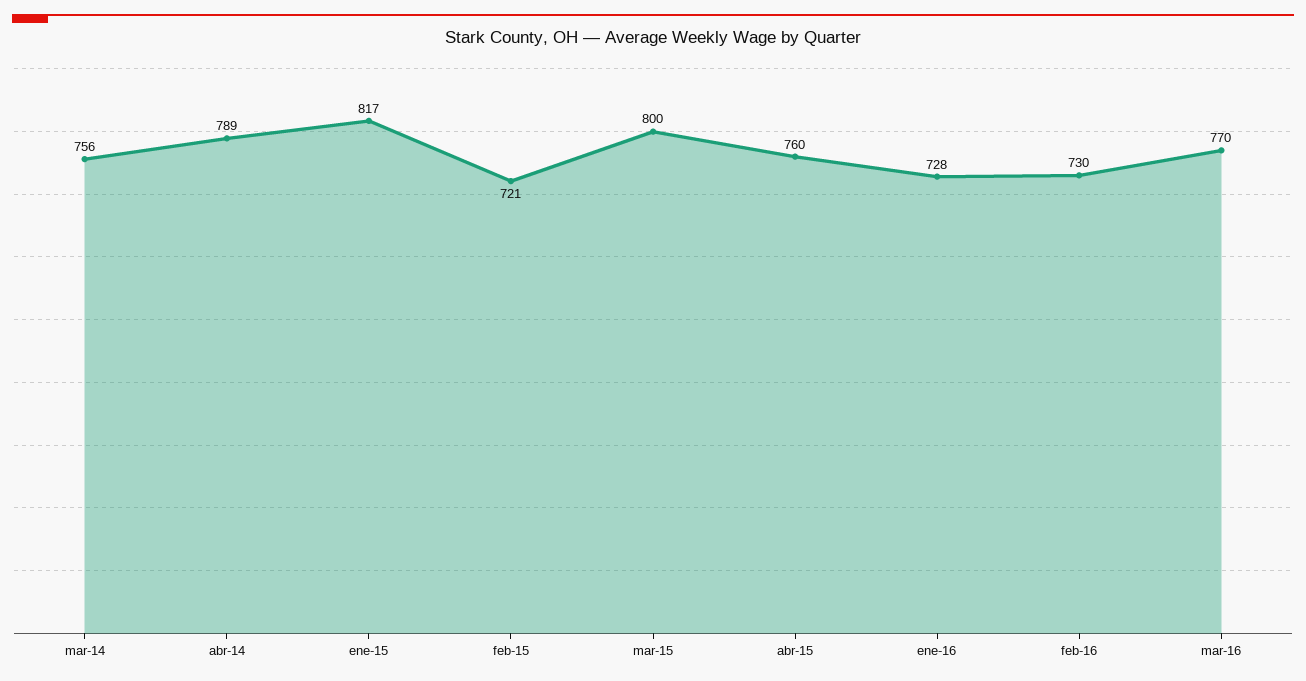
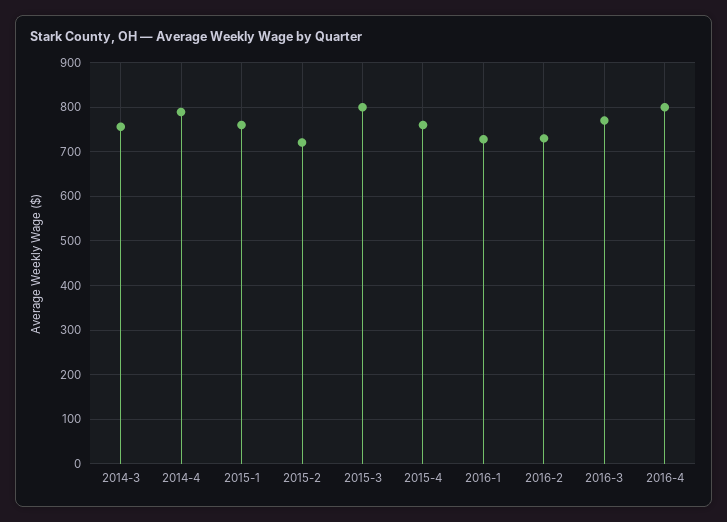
ene-15: 817 -> 760
2016-4: none -> 800

